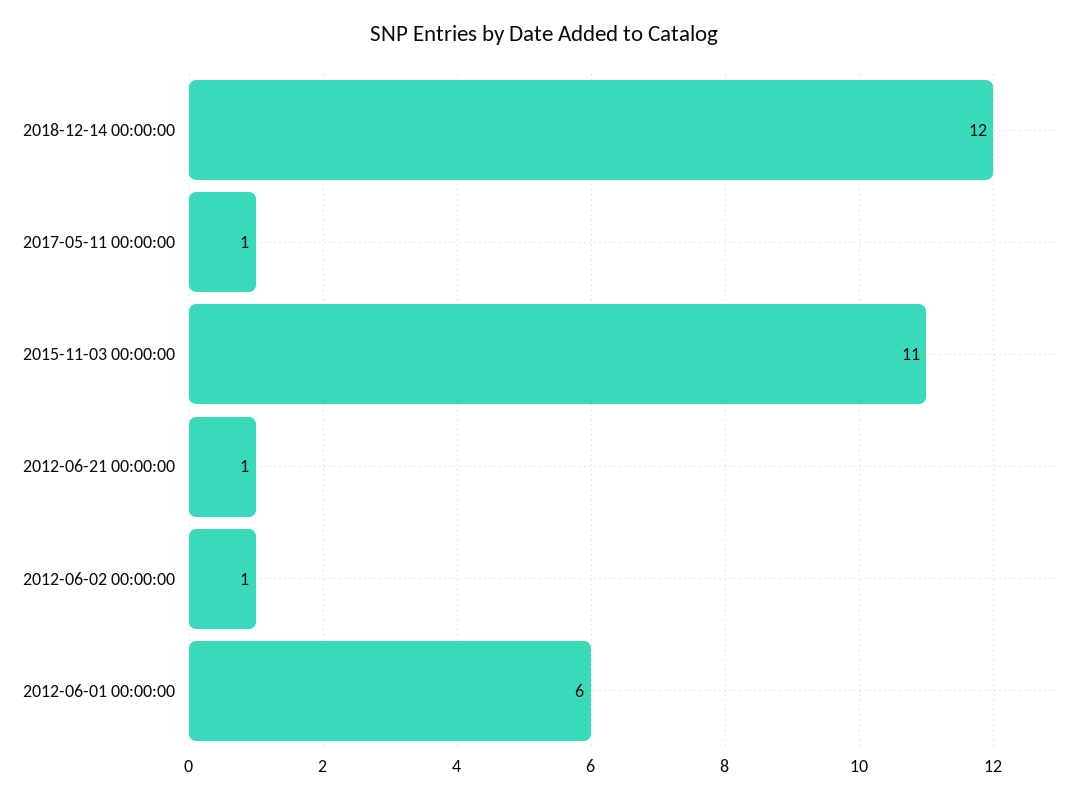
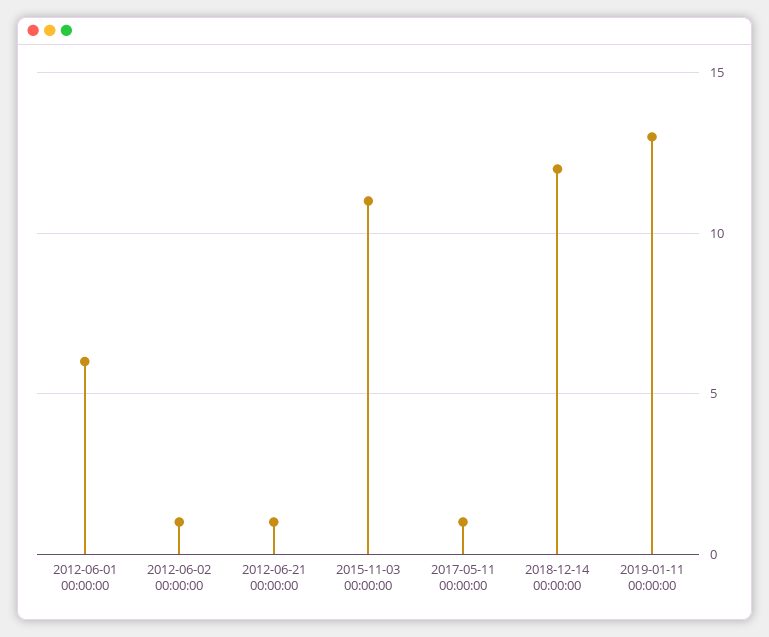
2019-01-11 00:00:00: none -> 13

